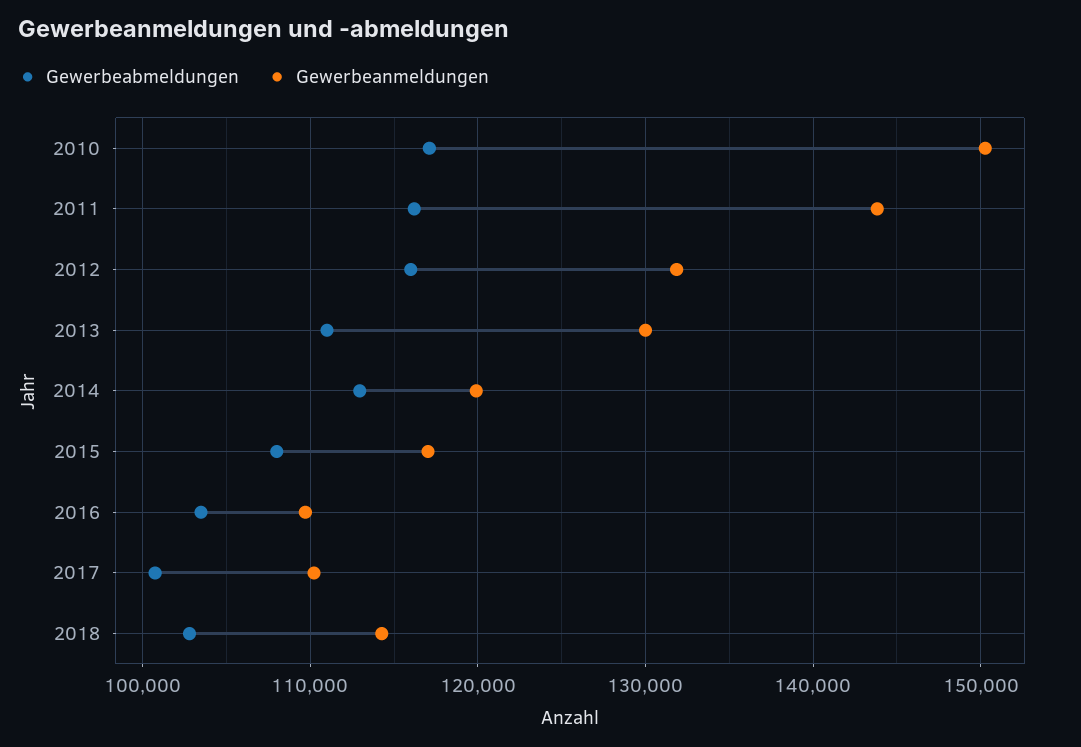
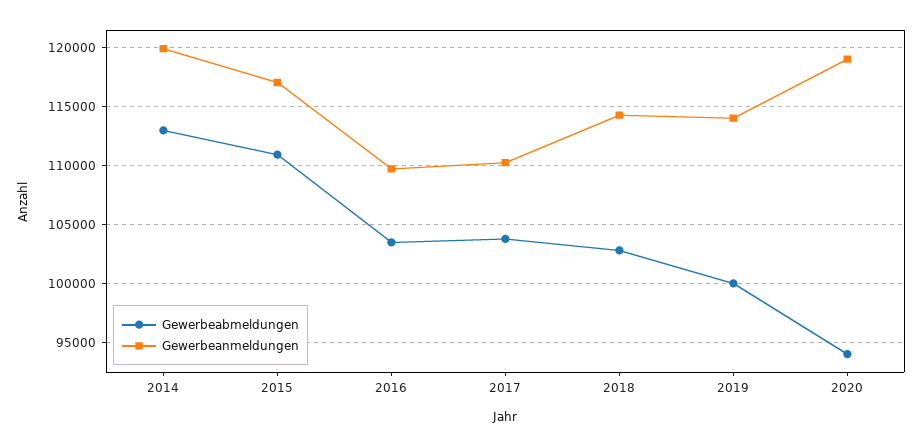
Gewerbeabmeldungen, 2010: 117000 -> none
Gewerbeanmeldungen, 2010: 150000 -> none
Gewerbeabmeldungen, 2011: 116000 -> none
Gewerbeanmeldungen, 2011: 144000 -> none
Gewerbeabmeldungen, 2012: 116000 -> none
Gewerbeanmeldungen, 2012: 132000 -> none
Gewerbeabmeldungen, 2013: 111000 -> none
Gewerbeanmeldungen, 2013: 130000 -> none
Gewerbeabmeldungen, 2015: 108000 -> 111000
Gewerbeabmeldungen, 2017: 101000 -> 104000
Gewerbeabmeldungen, 2019: none -> 100000
Gewerbeanmeldungen, 2019: none -> 114000
Gewerbeabmeldungen, 2020: none -> 94000
Gewerbeanmeldungen, 2020: none -> 119000

